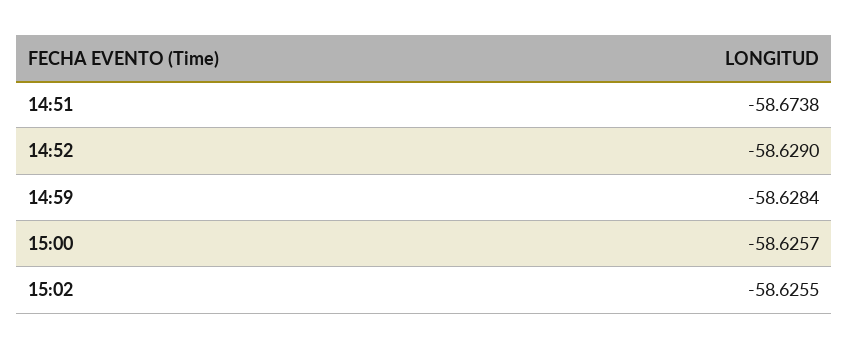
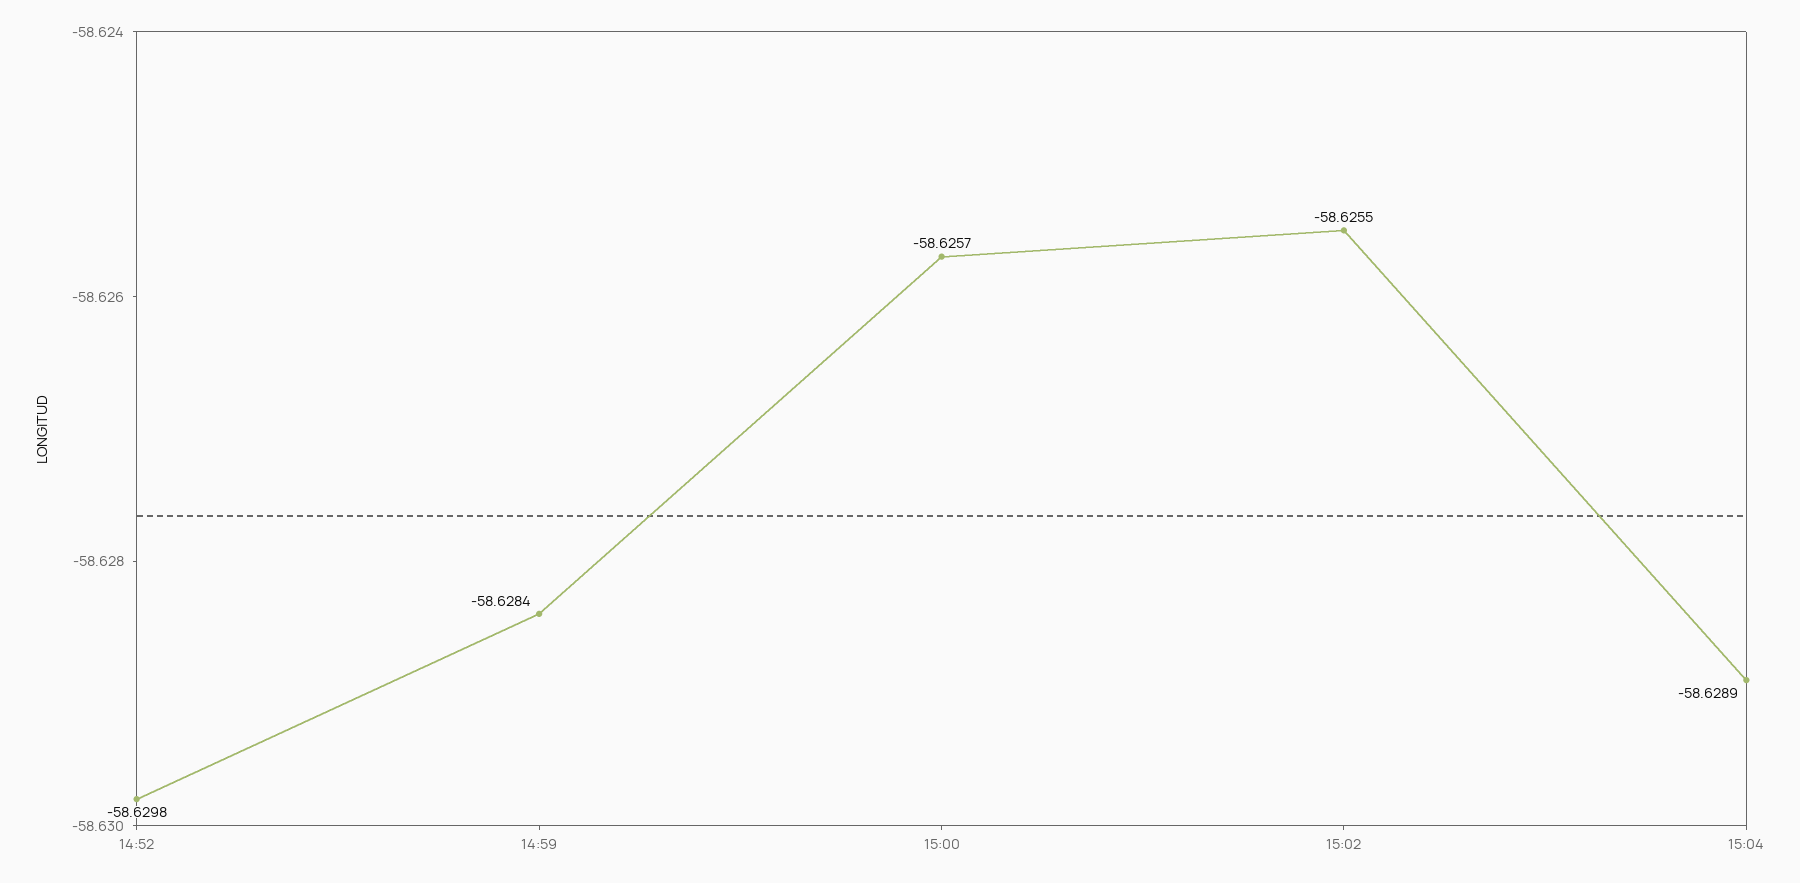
14:51: -58.6738 -> none
14:52: -58.629 -> -58.6298
15:04: none -> -58.6289

